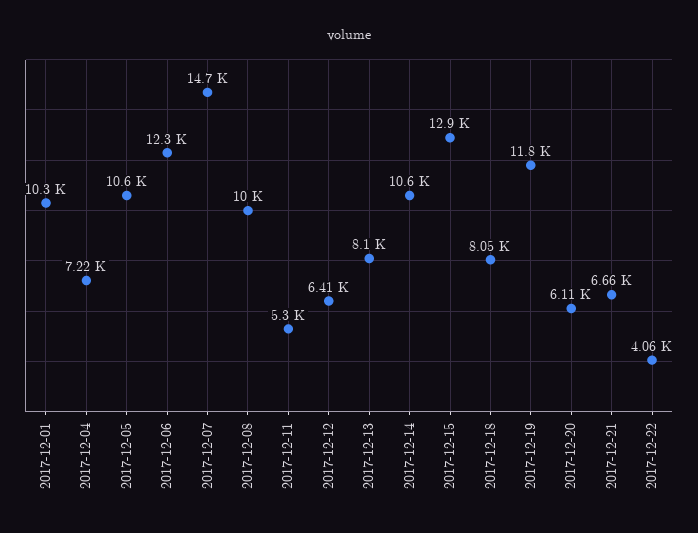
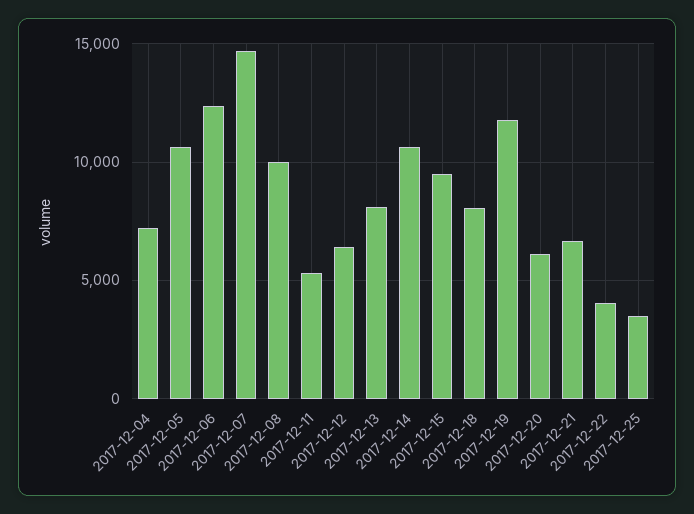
2017-12-01: 10300 -> none
2017-12-15: 12900 -> 9500
2017-12-25: none -> 3500

